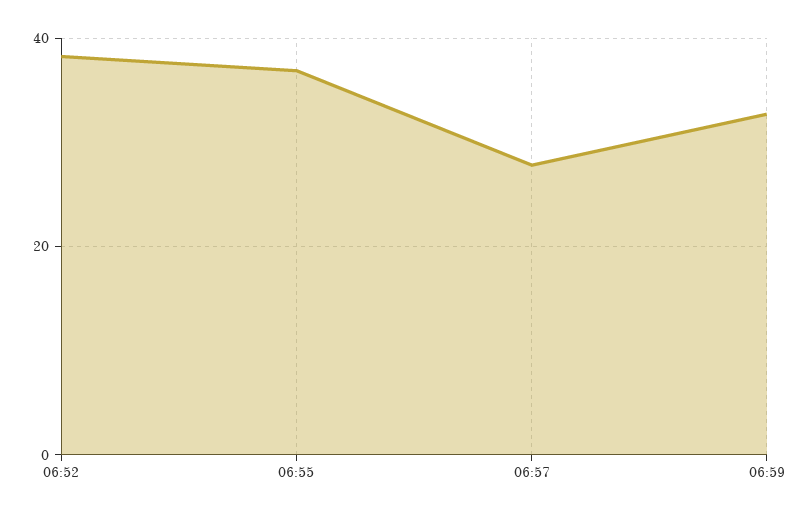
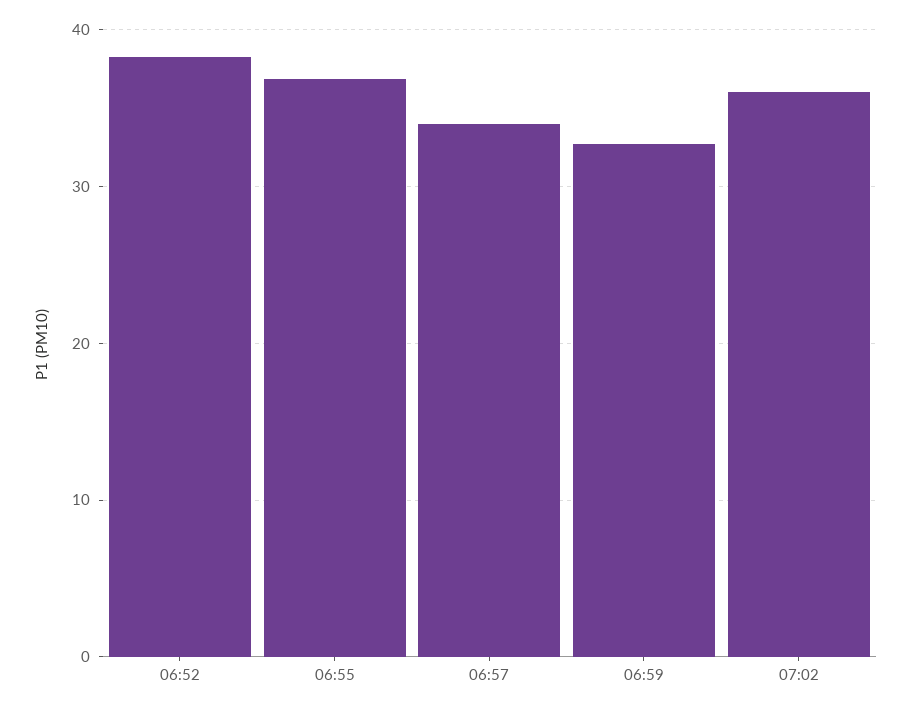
06:57: 28 -> 34
07:02: none -> 36

